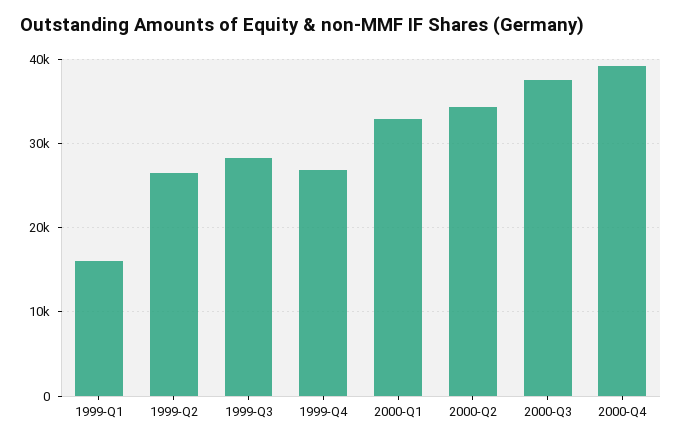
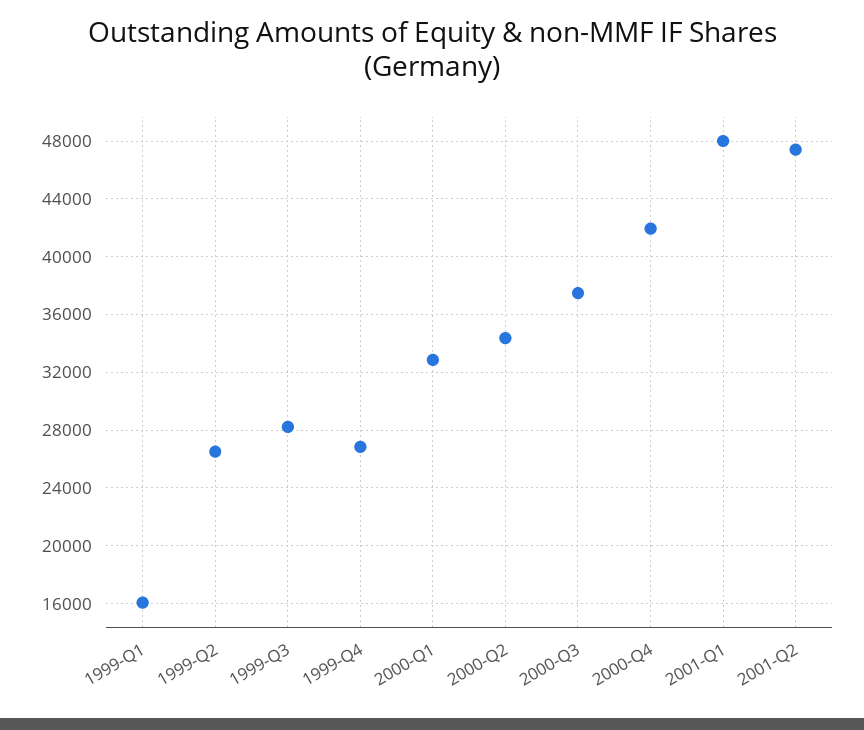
2000-Q4: 39000 -> 42000
2001-Q1: none -> 48000
2001-Q2: none -> 47500

